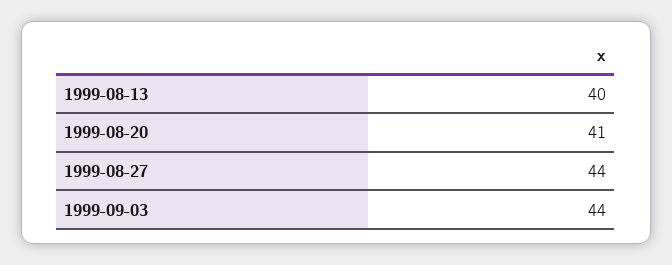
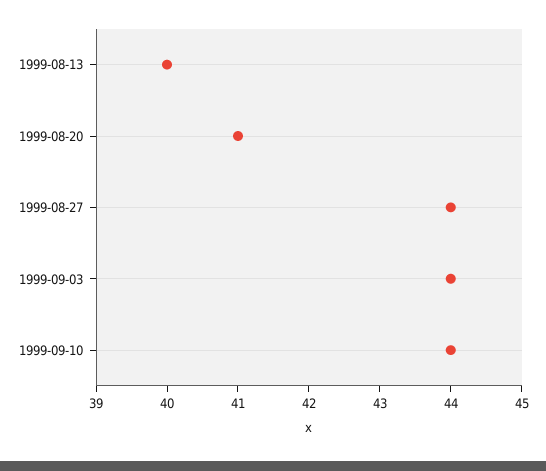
1999-09-10: none -> 44

